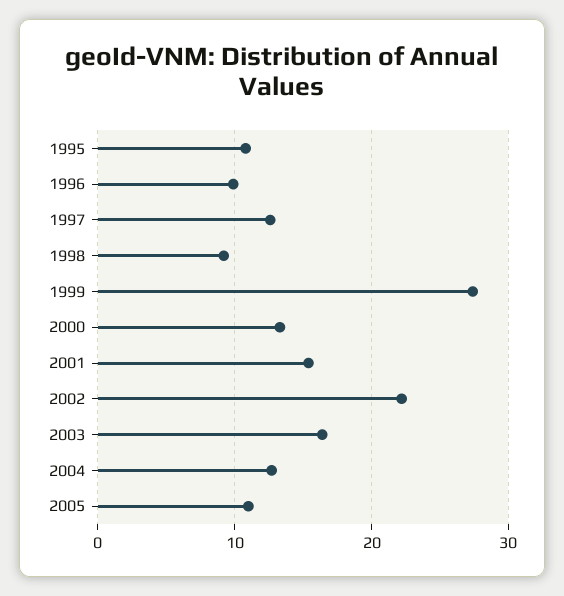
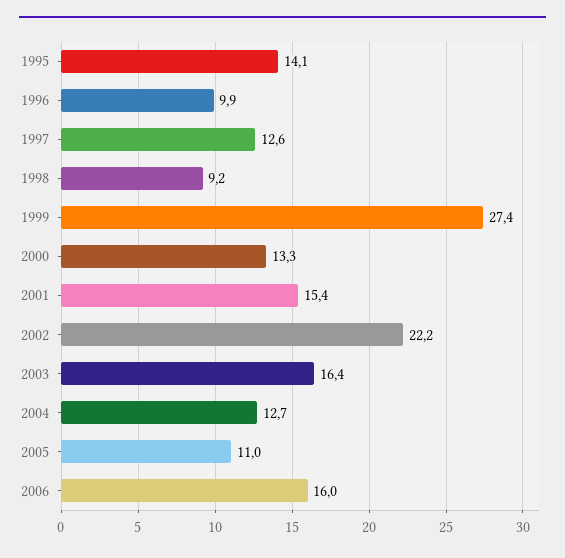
1995: 11 -> 14.1
2006: none -> 16

